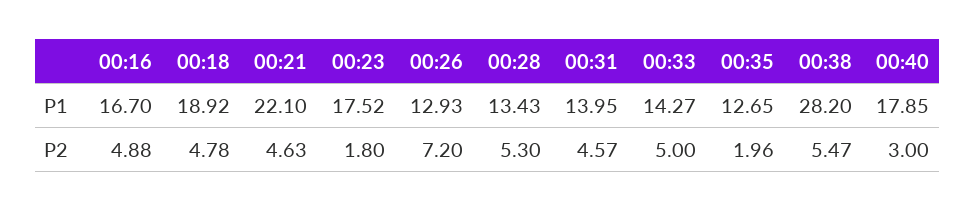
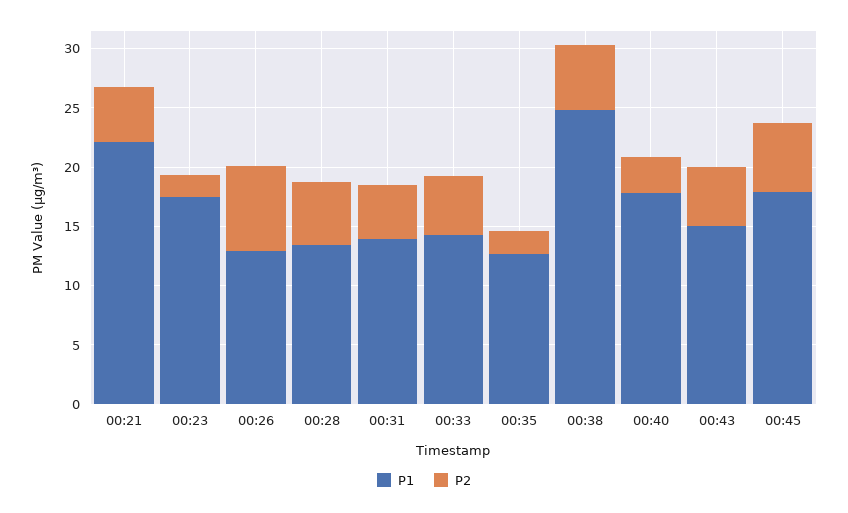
P1, 00:16: 16.7 -> none
P1, 00:18: 18.92 -> none
P1, 00:38: 28.2 -> 25
P2, 00:16: 4.88 -> none
P2, 00:18: 4.78 -> none
P1, 00:43: none -> 15
P2, 00:43: none -> 5
P1, 00:45: none -> 18
P2, 00:45: none -> 6

